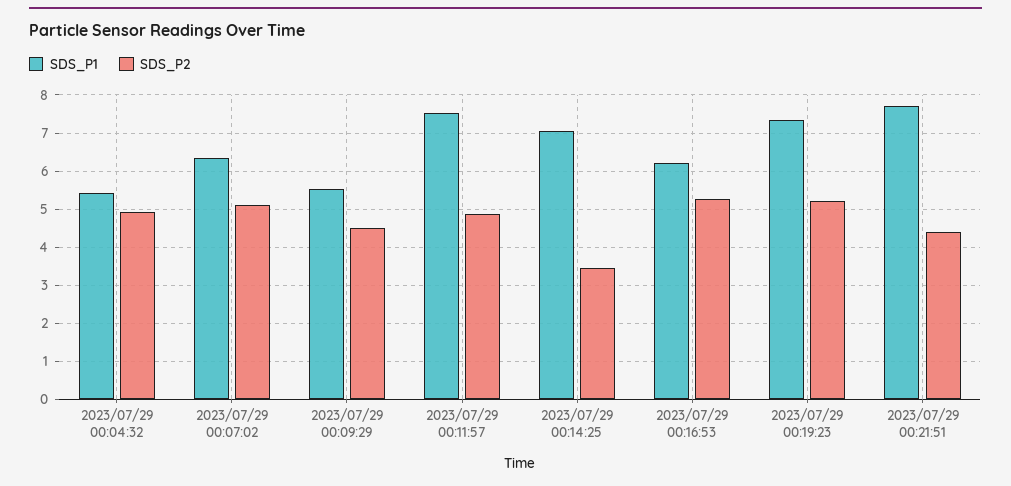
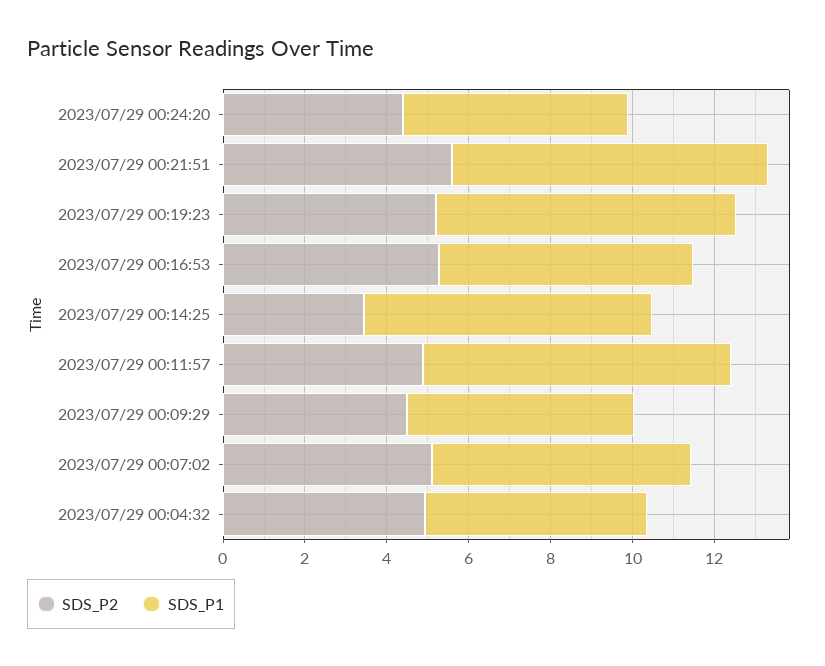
SDS_P2, 2023/07/29 00:21:51: 4.4 -> 5.5
SDS_P2, 2023/07/29 00:24:20: none -> 4.5
SDS_P1, 2023/07/29 00:24:20: none -> 5.5

